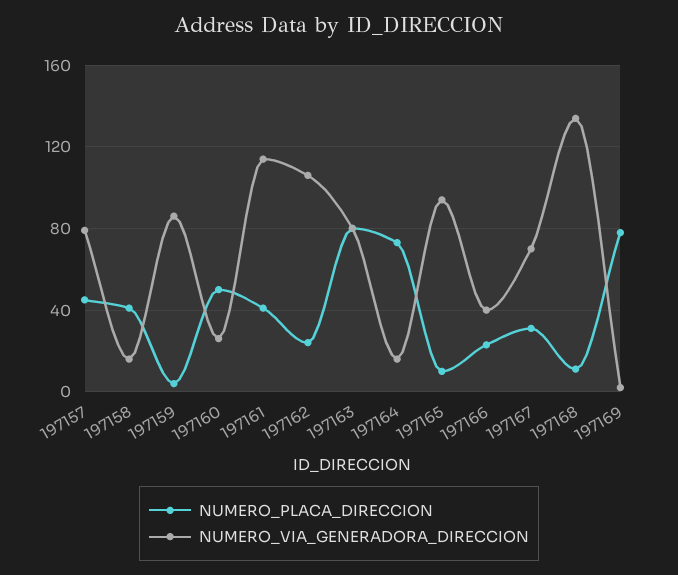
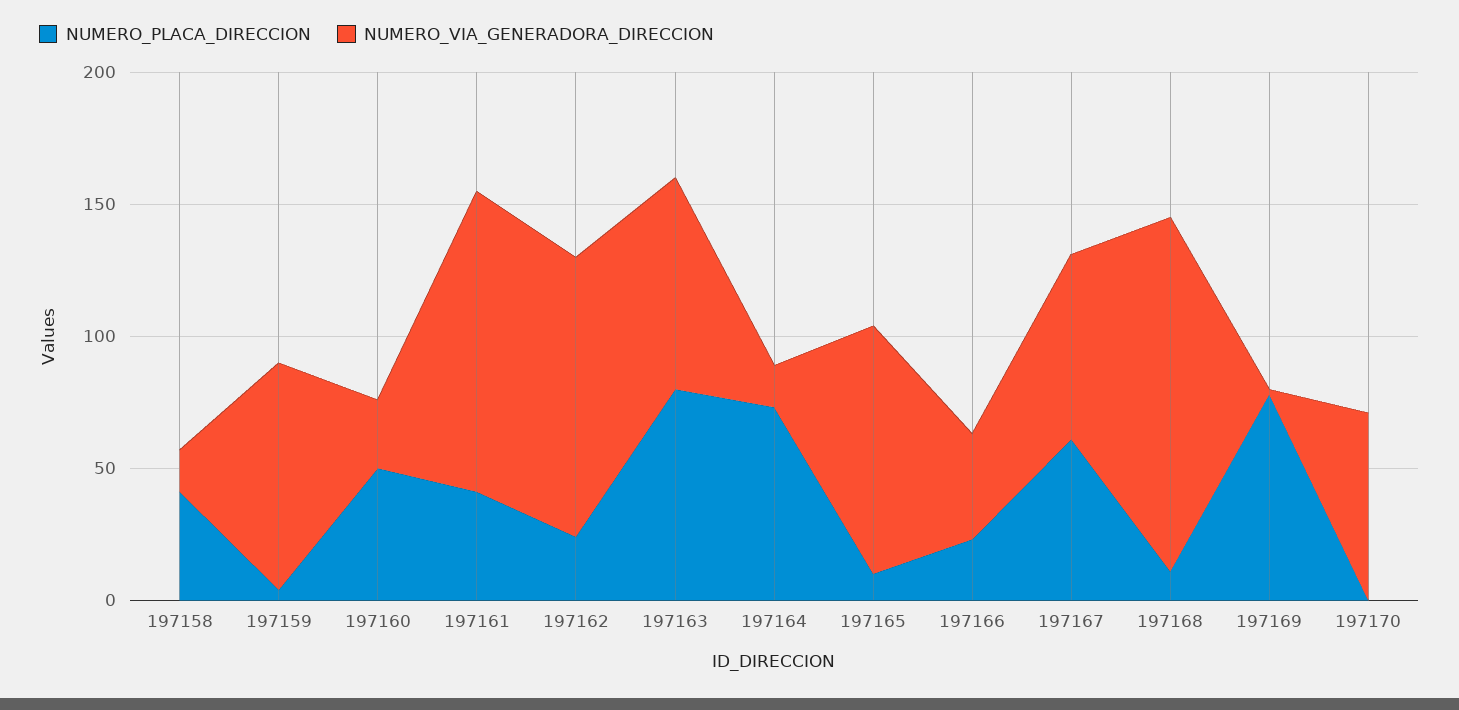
NUMERO_PLACA_DIRECCION, 197157: 45 -> none
NUMERO_VIA_GENERADORA_DIRECCION, 197157: 80 -> none
NUMERO_PLACA_DIRECCION, 197167: 30 -> 60
NUMERO_PLACA_DIRECCION, 197170: none -> 0
NUMERO_VIA_GENERADORA_DIRECCION, 197170: none -> 70

